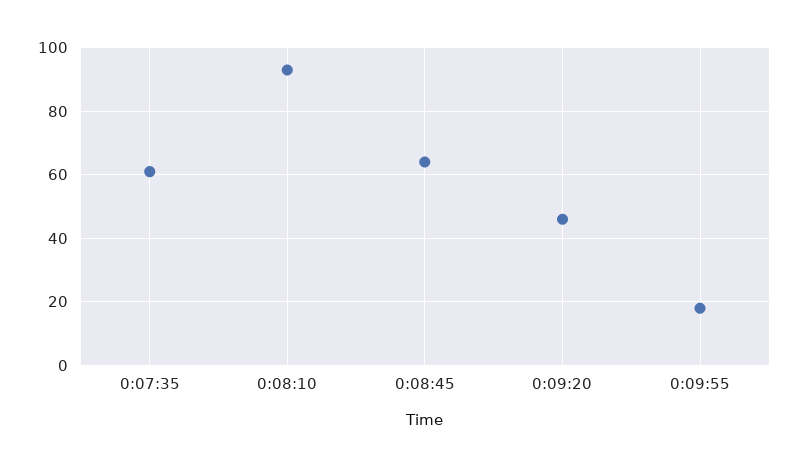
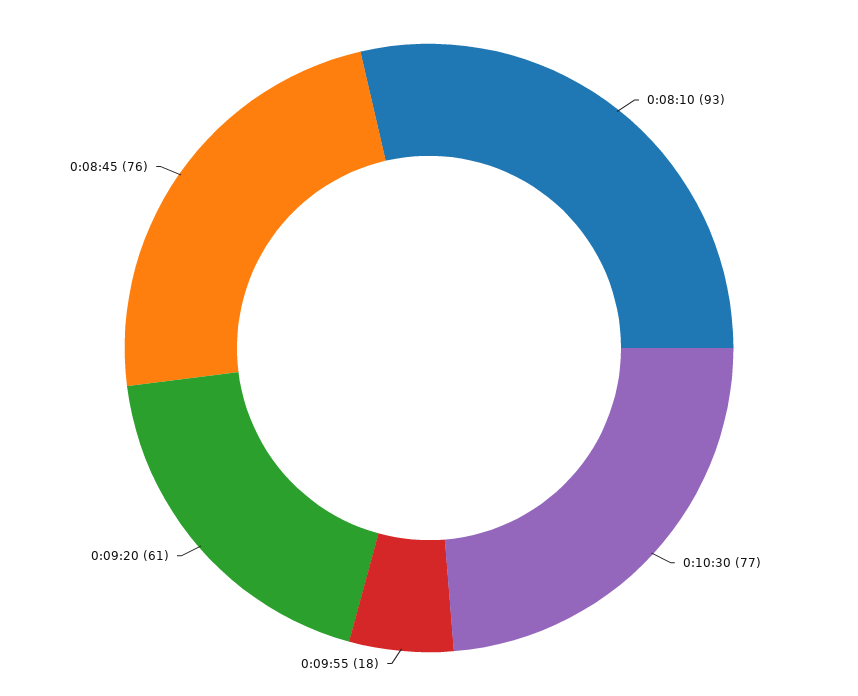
0:07:35: 60 -> none
0:08:45: 65 -> 76
0:09:20: 45 -> 61
0:10:30: none -> 77

